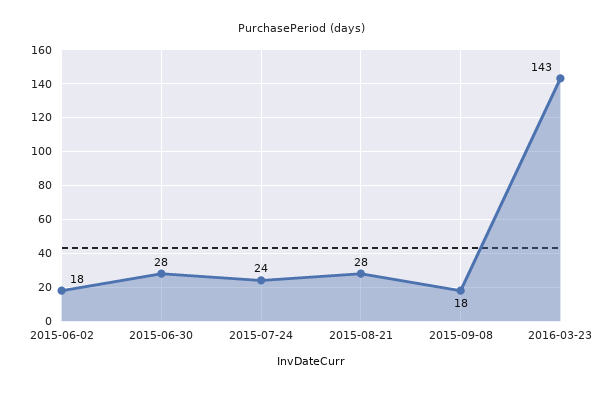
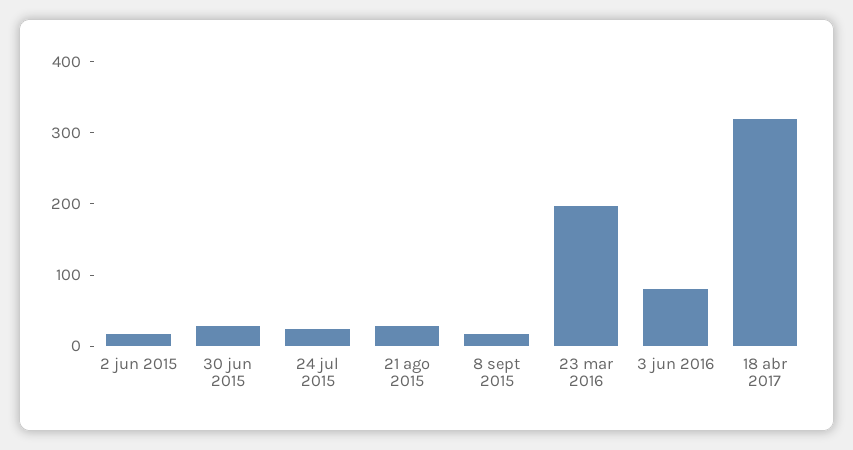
2016-03-23: 143 -> 200
3 jun 2016: none -> 80
18 abr 2017: none -> 320

